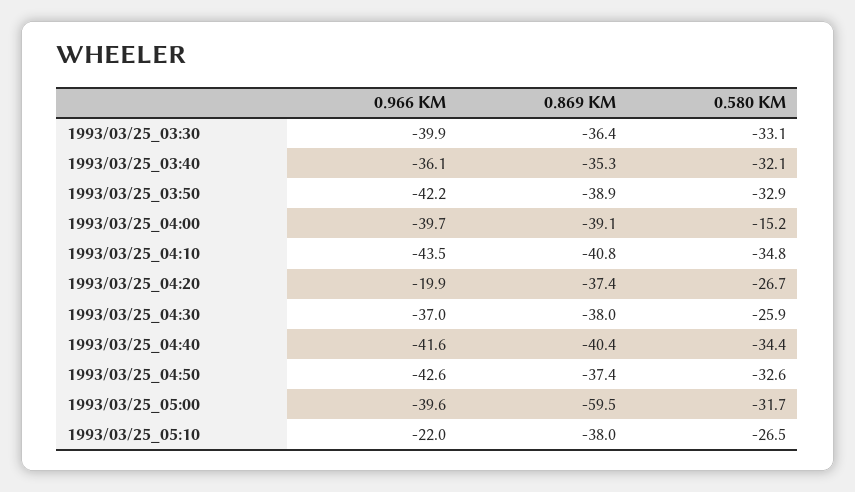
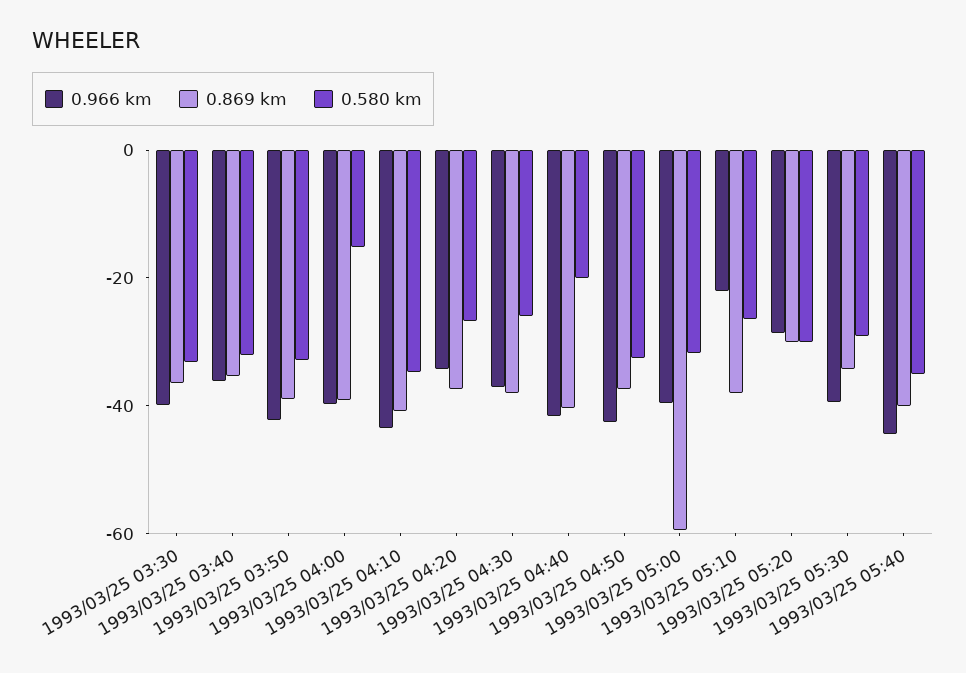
0.966 KM, 1993/03/25_04:20: -19.9 -> -35
0.580 KM, 1993/03/25_04:40: -34.4 -> -20
0.966 KM, 1993/03/25 05:20: none -> -30
0.869 KM, 1993/03/25 05:20: none -> -30
0.580 KM, 1993/03/25 05:20: none -> -30
0.966 KM, 1993/03/25 05:30: none -> -40
0.869 KM, 1993/03/25 05:30: none -> -35
0.580 KM, 1993/03/25 05:30: none -> -30
0.966 KM, 1993/03/25 05:40: none -> -45
0.869 KM, 1993/03/25 05:40: none -> -40
0.580 KM, 1993/03/25 05:40: none -> -35

